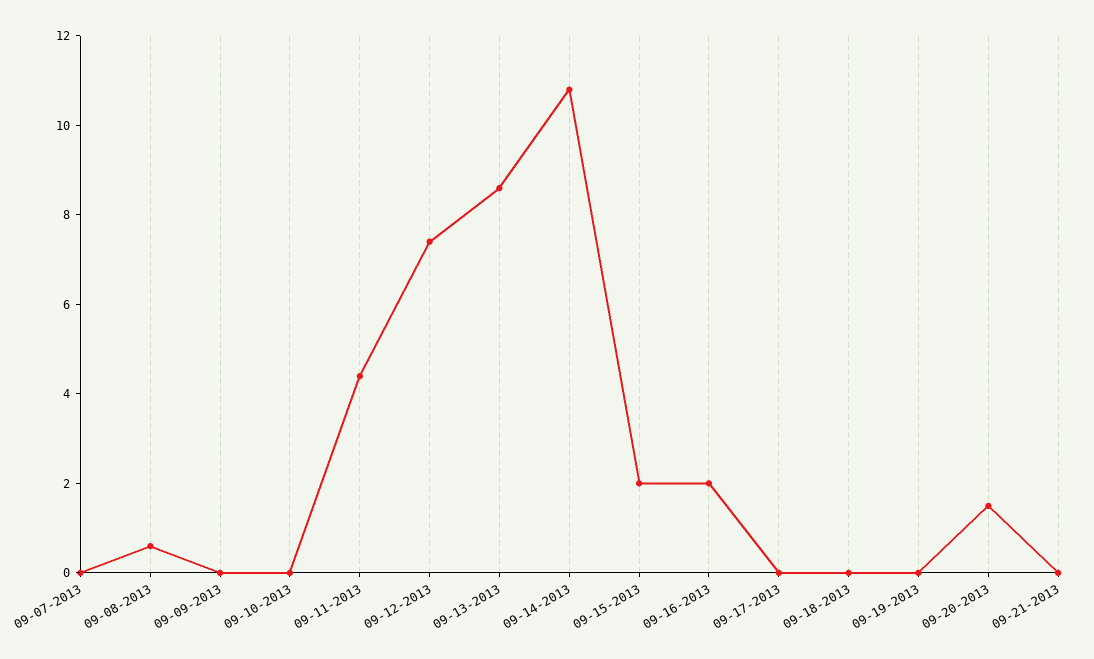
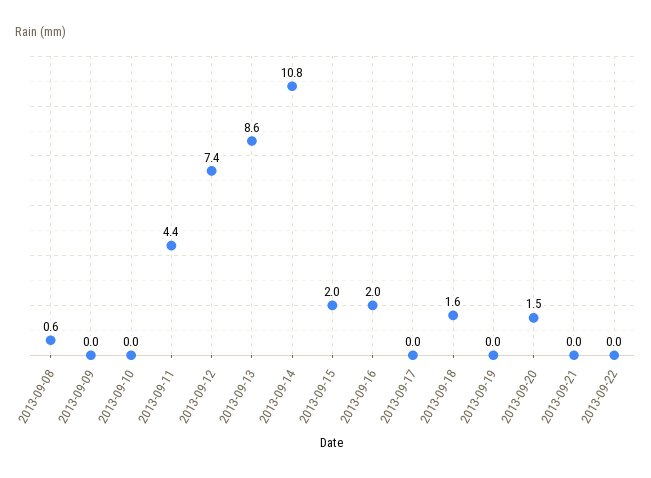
09-07-2013: 0 -> none
09-18-2013: 0 -> 1.6
2013-09-22: none -> 0

